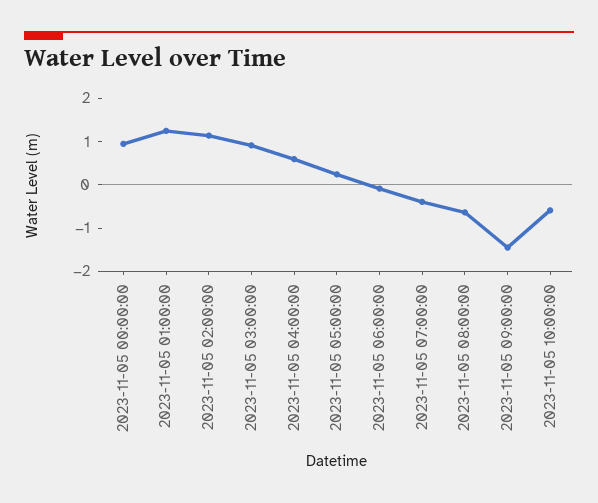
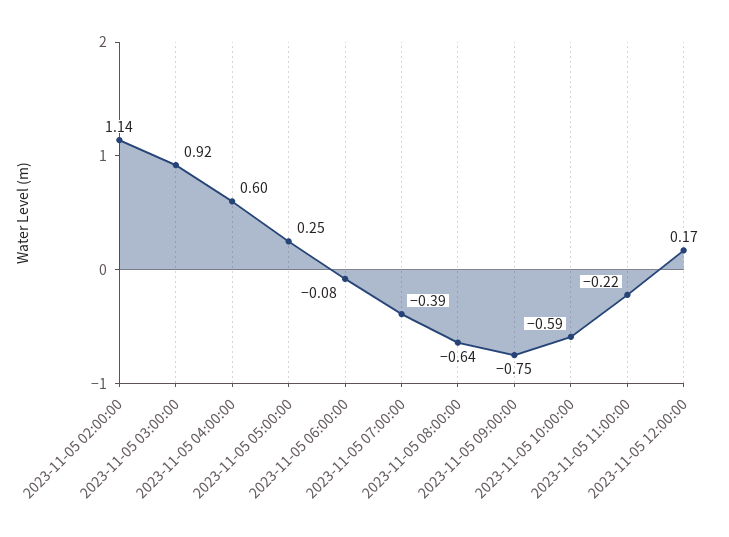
2023-11-05 00:00:00: 1 -> none
2023-11-05 01:00:00: 1.2 -> none
2023-11-05 09:00:00: -1.4 -> -0.75
2023-11-05 11:00:00: none -> -0.22
2023-11-05 12:00:00: none -> 0.17

